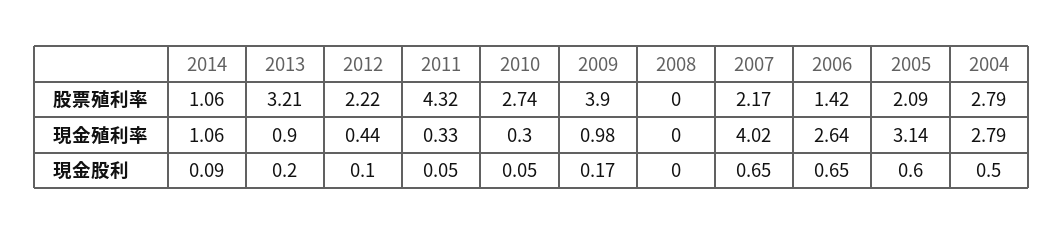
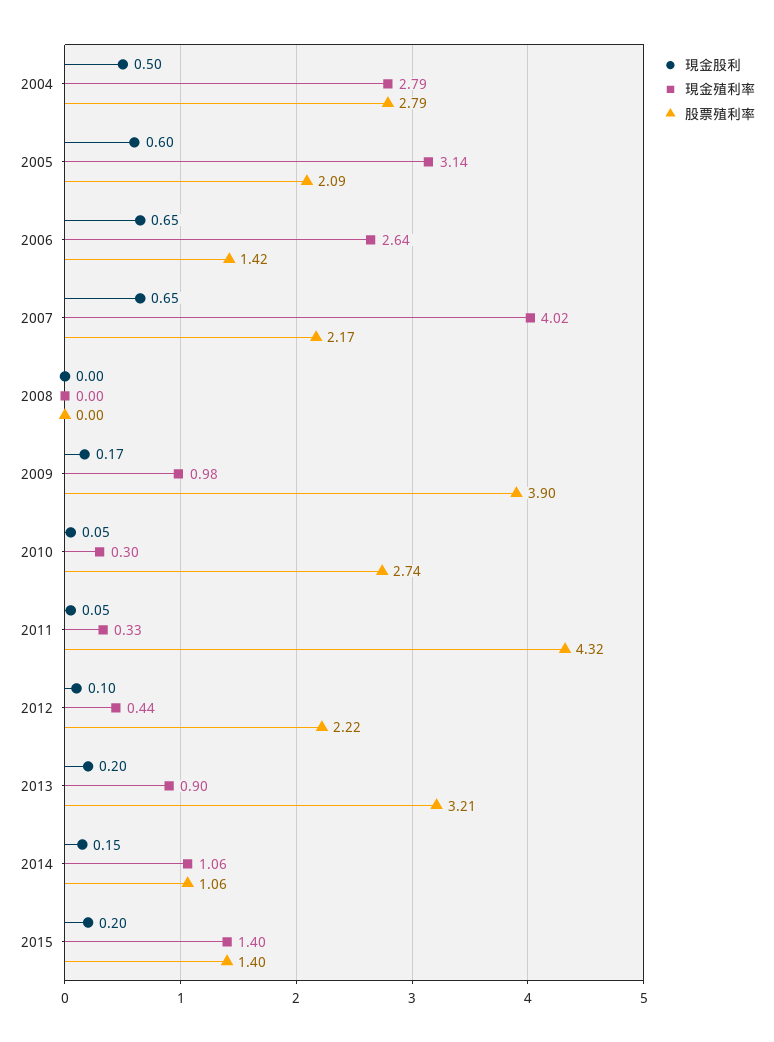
現金股利, 2014: 0.09 -> 0.15
現金股利, 2015: none -> 0.2
現金殖利率, 2015: none -> 1.4
股票殖利率, 2015: none -> 1.4

